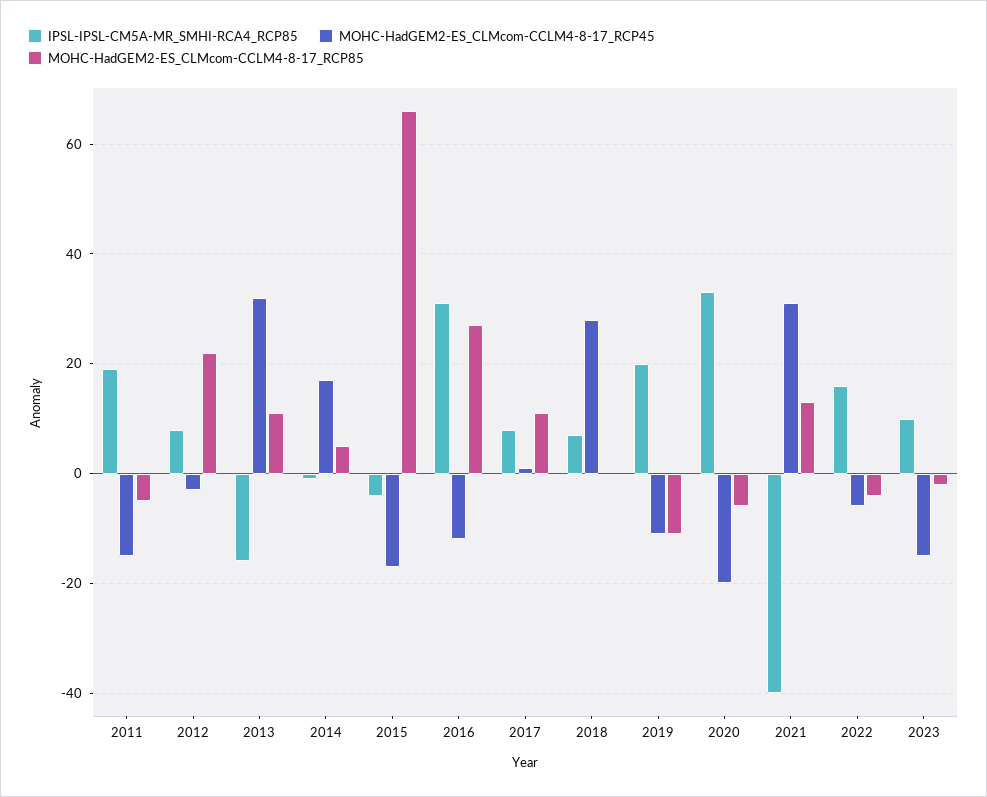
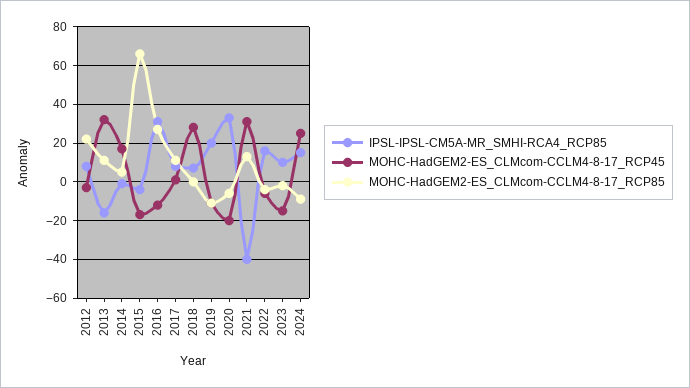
IPSL-IPSL-CM5A-MR_SMHI-RCA4_RCP85, 2011: 20 -> none
MOHC-HadGEM2-ES_CLMcom-CCLM4-8-17_RCP45, 2011: -15 -> none
MOHC-HadGEM2-ES_CLMcom-CCLM4-8-17_RCP85, 2011: -5 -> none
IPSL-IPSL-CM5A-MR_SMHI-RCA4_RCP85, 2024: none -> 15
MOHC-HadGEM2-ES_CLMcom-CCLM4-8-17_RCP45, 2024: none -> 25
MOHC-HadGEM2-ES_CLMcom-CCLM4-8-17_RCP85, 2024: none -> -10

